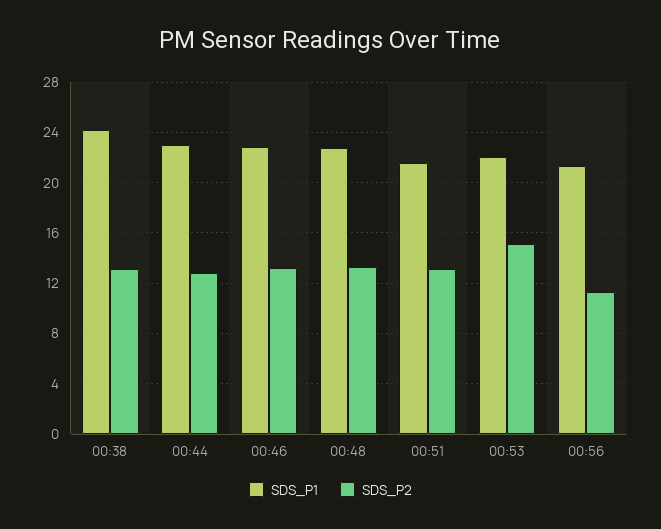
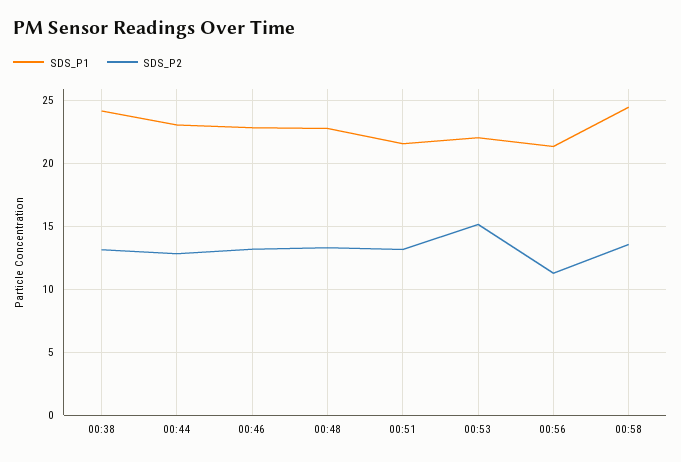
SDS_P1, 00:58: none -> 24.5
SDS_P2, 00:58: none -> 13.5

